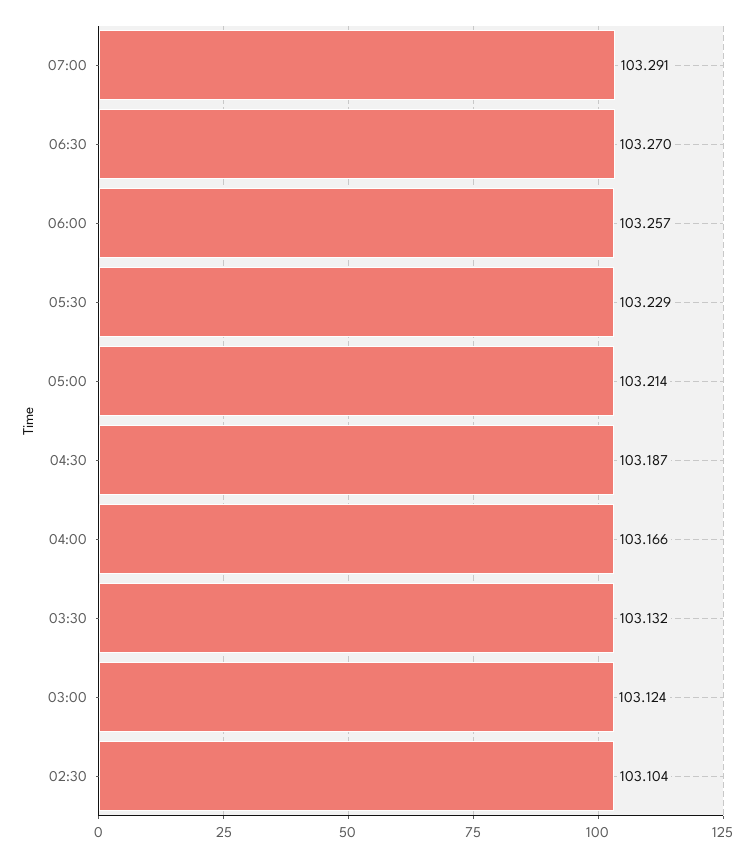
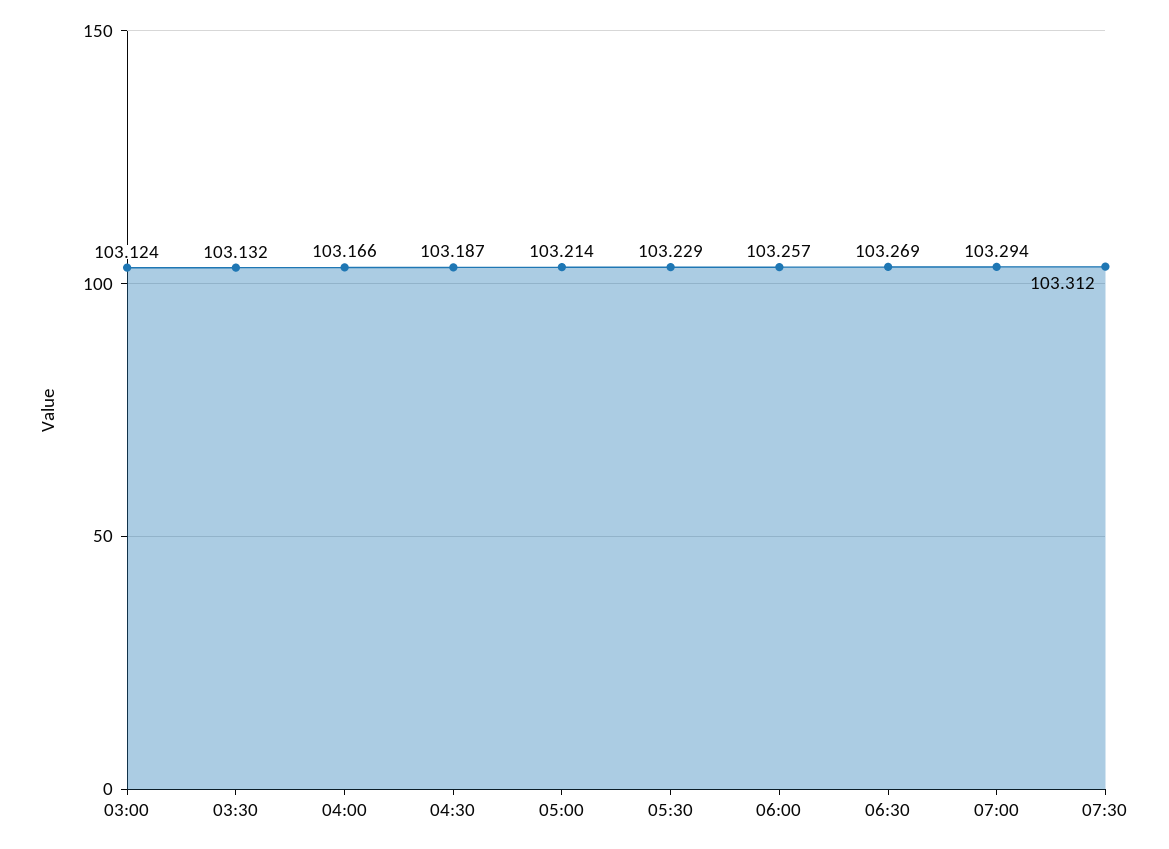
07:00: 103.291 -> 103.294
06:30: 103.27 -> 103.269
02:30: 103.104 -> none
07:30: none -> 103.312

